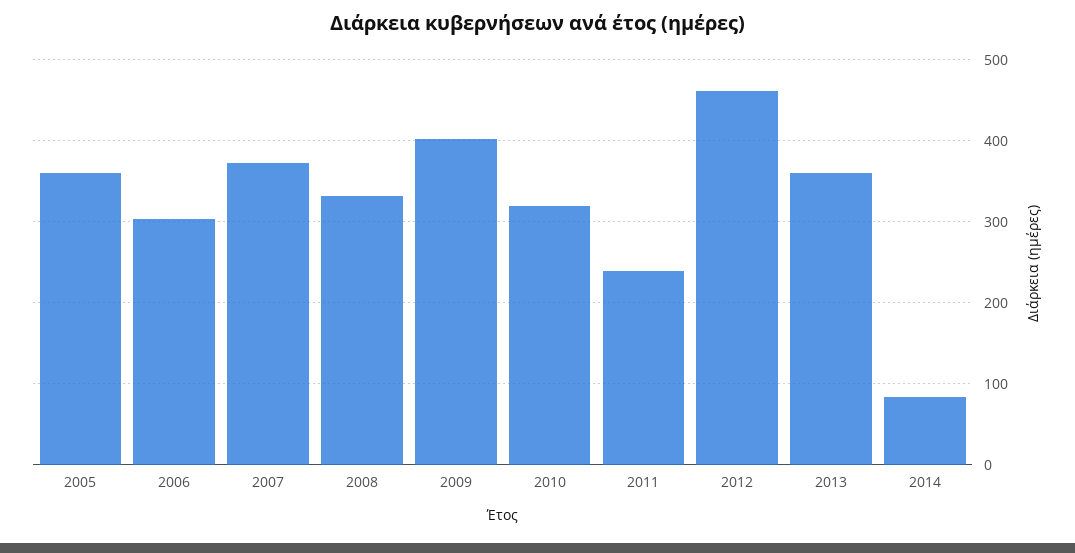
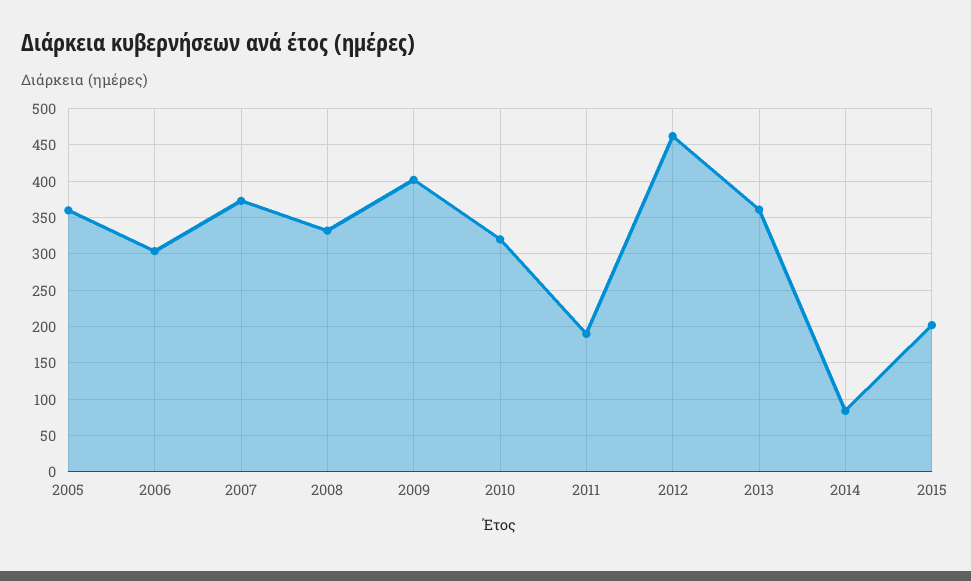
2011: 240 -> 190
2015: none -> 200

